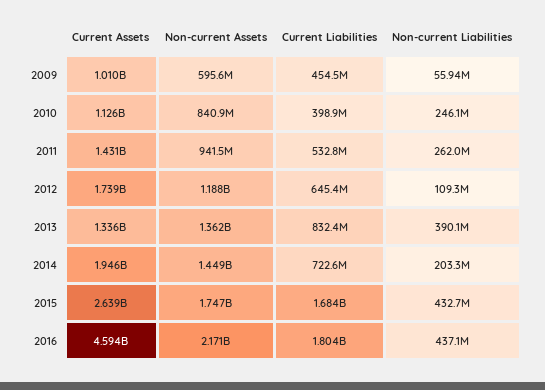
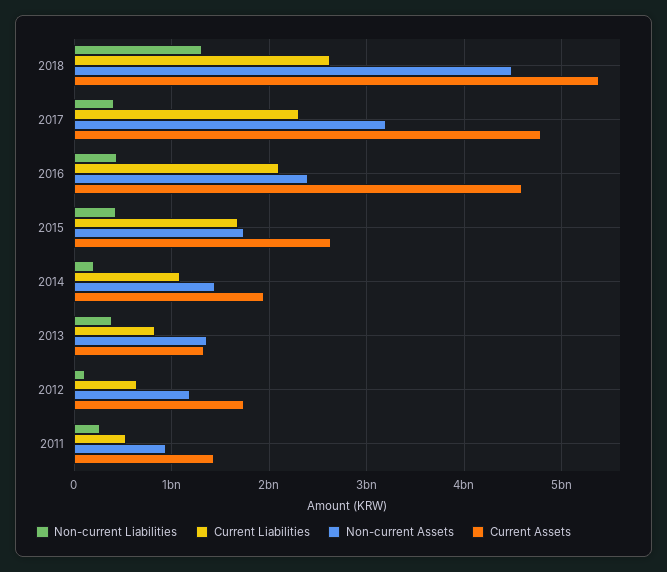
Current Assets, 2009: 1010000000 -> none
Non-current Assets, 2009: 595600000 -> none
Current Liabilities, 2009: 454500000 -> none
Non-current Liabilities, 2009: 55940000 -> none
Current Assets, 2010: 1126000000 -> none
Non-current Assets, 2010: 840900000 -> none
Current Liabilities, 2010: 398900000 -> none
Non-current Liabilities, 2010: 246100000 -> none
Current Liabilities, 2014: 722600000 -> 1100000000
Non-current Assets, 2016: 2171000000 -> 2400000000
Current Liabilities, 2016: 1804000000 -> 2100000000
Non-current Liabilities, 2018: none -> 1300000000
Current Liabilities, 2018: none -> 2600000000
Non-current Assets, 2018: none -> 4500000000
Current Assets, 2018: none -> 5400000000
Non-current Liabilities, 2017: none -> 400000000
Current Liabilities, 2017: none -> 2300000000
Non-current Assets, 2017: none -> 3200000000
Current Assets, 2017: none -> 4800000000

